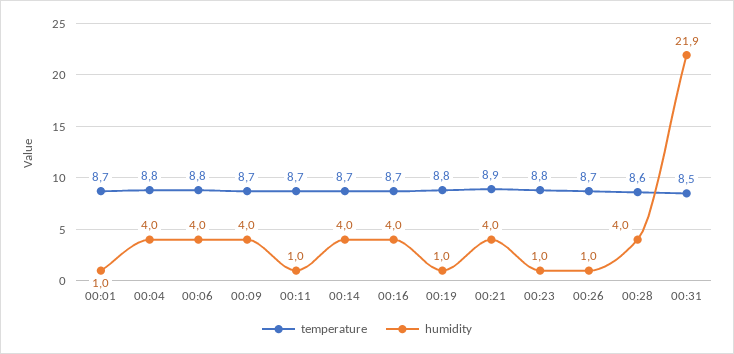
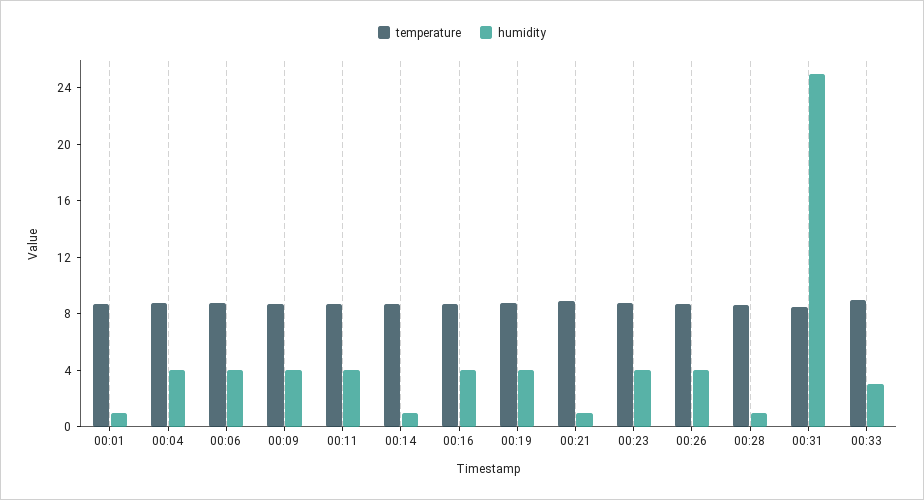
humidity, 00:11: 1 -> 4
humidity, 00:14: 4 -> 1
humidity, 00:19: 1 -> 4
humidity, 00:21: 4 -> 1
humidity, 00:23: 1 -> 4
humidity, 00:26: 1 -> 4
humidity, 00:28: 4 -> 1
humidity, 00:31: 21.9 -> 25
temperature, 00:33: none -> 9
humidity, 00:33: none -> 3

